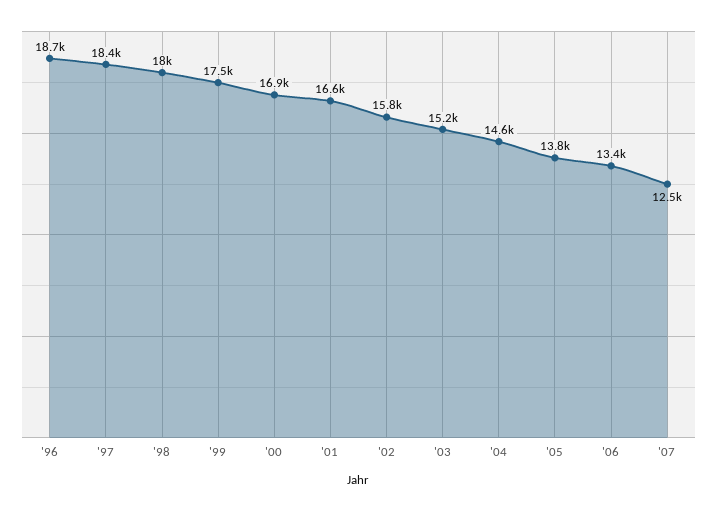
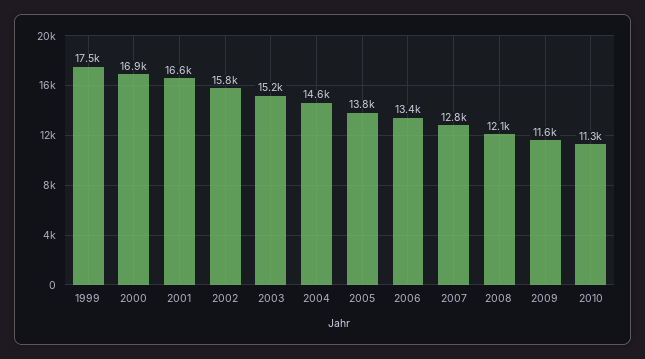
'96: 18700 -> none
'97: 18400 -> none
'98: 18000 -> none
'07: 12500 -> 12800
2008: none -> 12100
2009: none -> 11600
2010: none -> 11300

